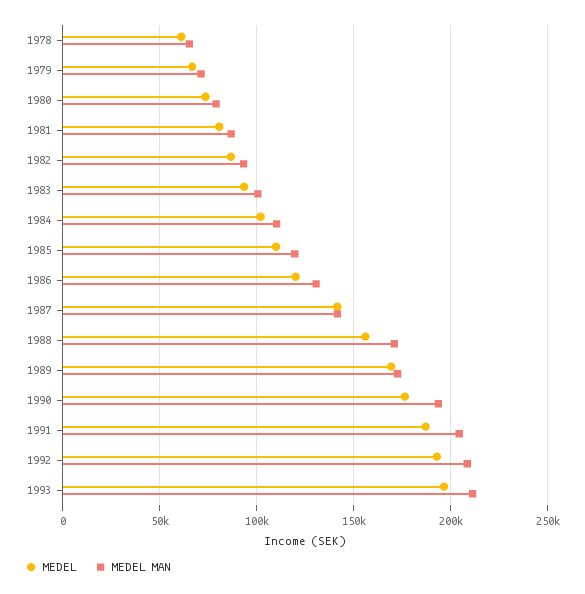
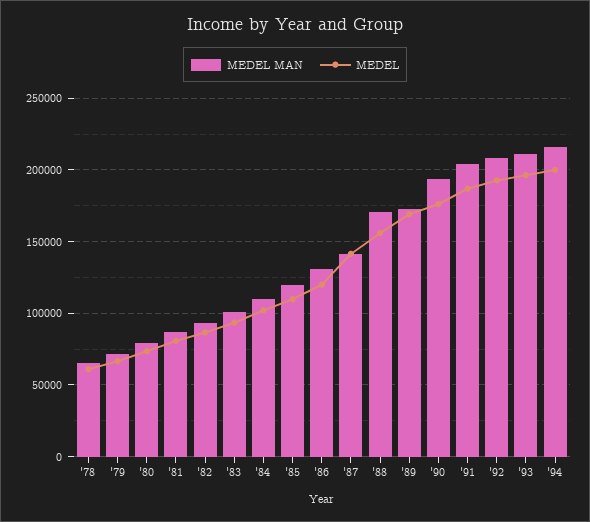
MEDEL MAN, '94: none -> 215000
MEDEL, '94: none -> 200000

